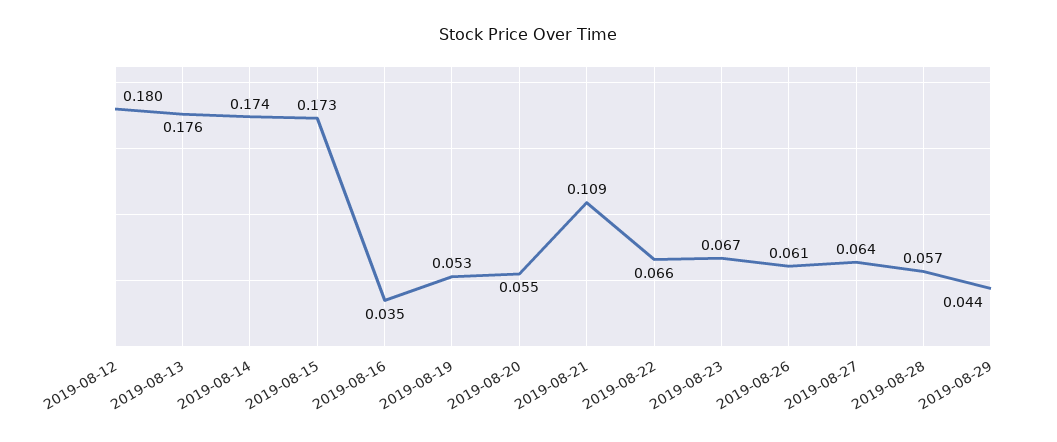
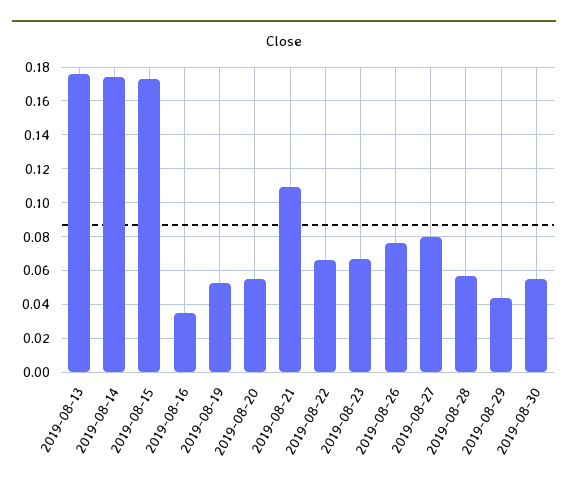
2019-08-12: 0.18 -> none
2019-08-26: 0.061 -> 0.075
2019-08-27: 0.064 -> 0.08
2019-08-30: none -> 0.055

